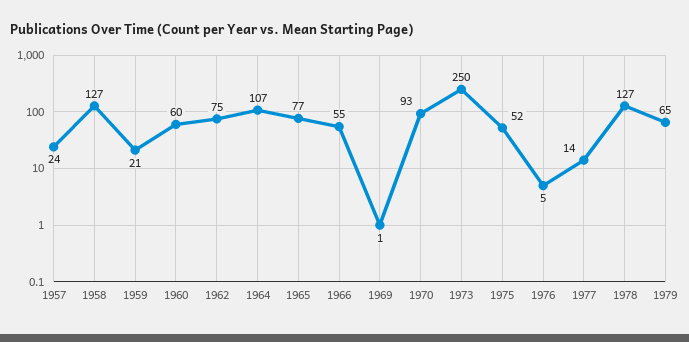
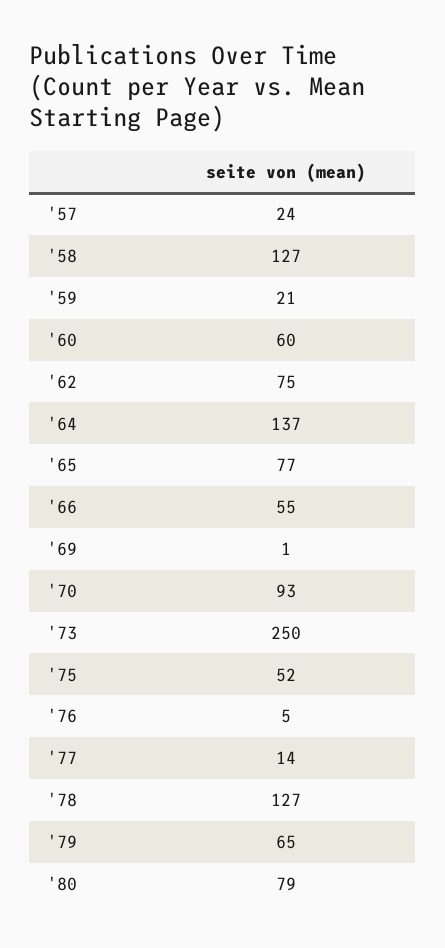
1964: 107 -> 137
'80: none -> 79

